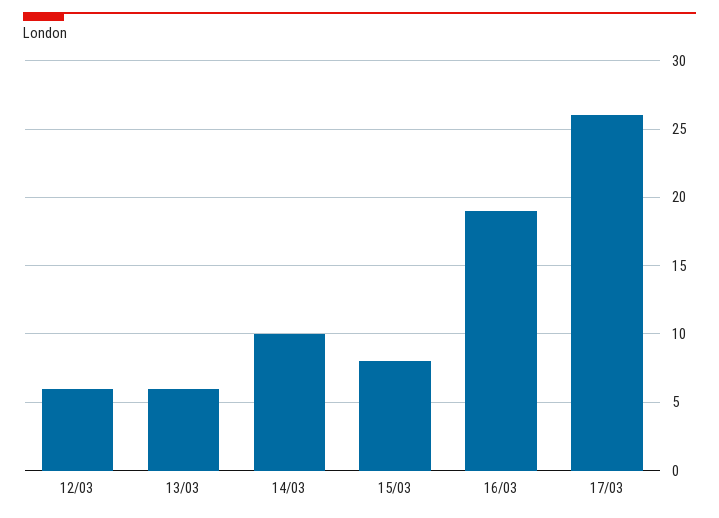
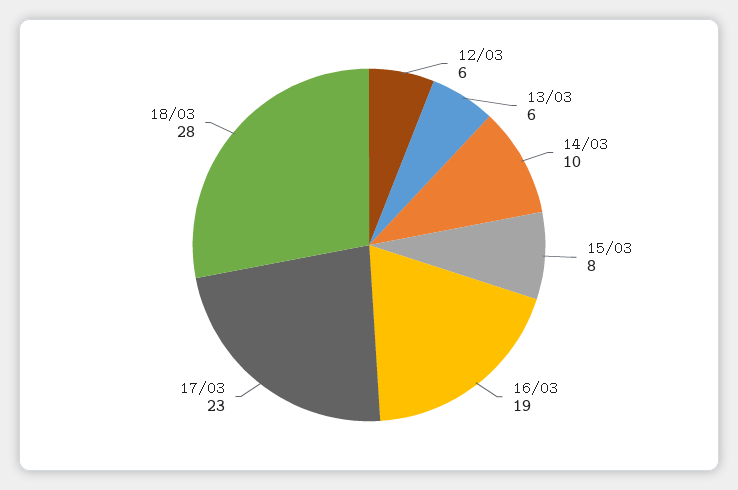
17/03: 26 -> 23
18/03: none -> 28

